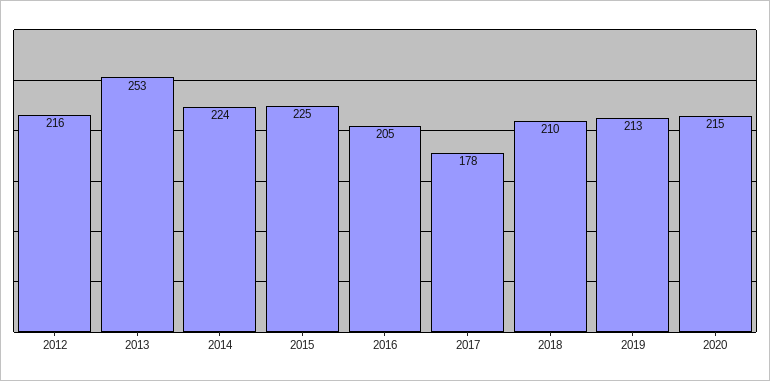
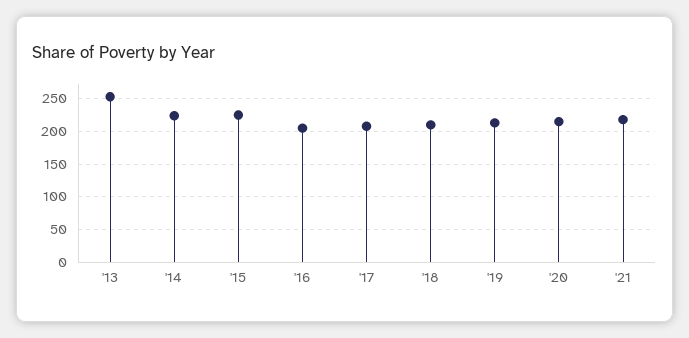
2012: 216 -> none
2017: 178 -> 210
'21: none -> 220

